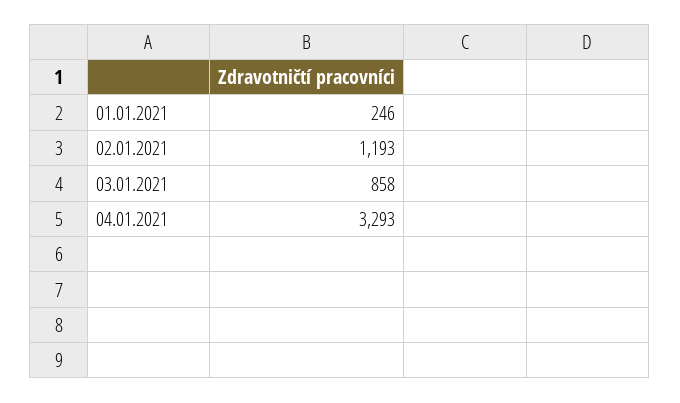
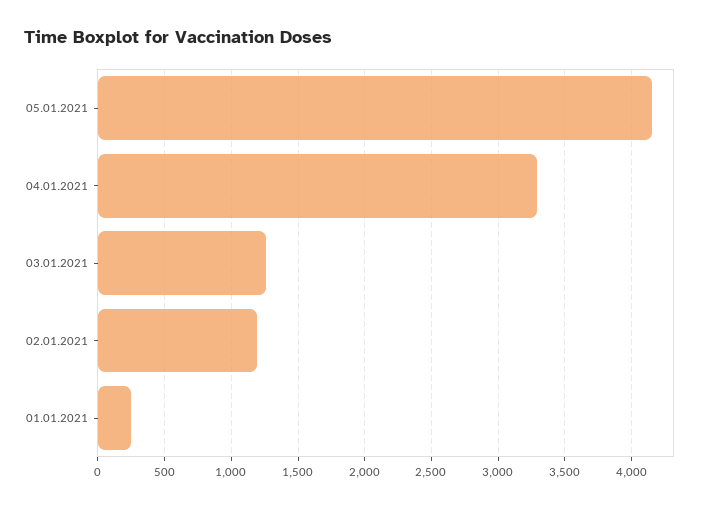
03.01.2021: 858 -> 1250
05.01.2021: none -> 4150

